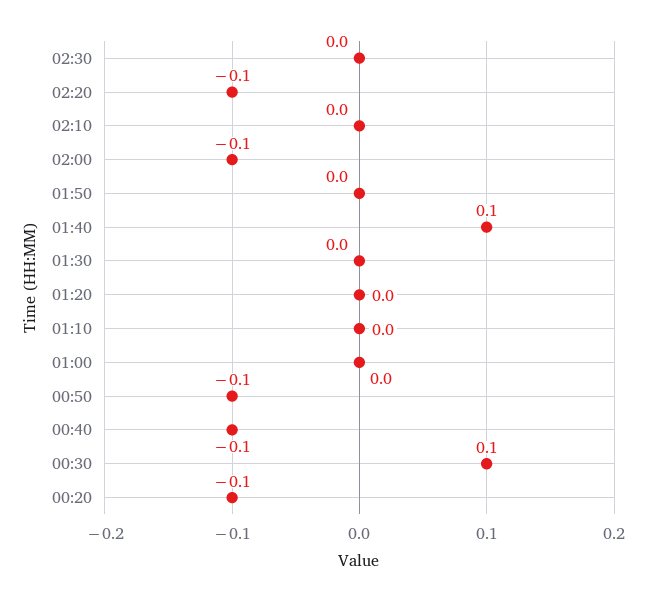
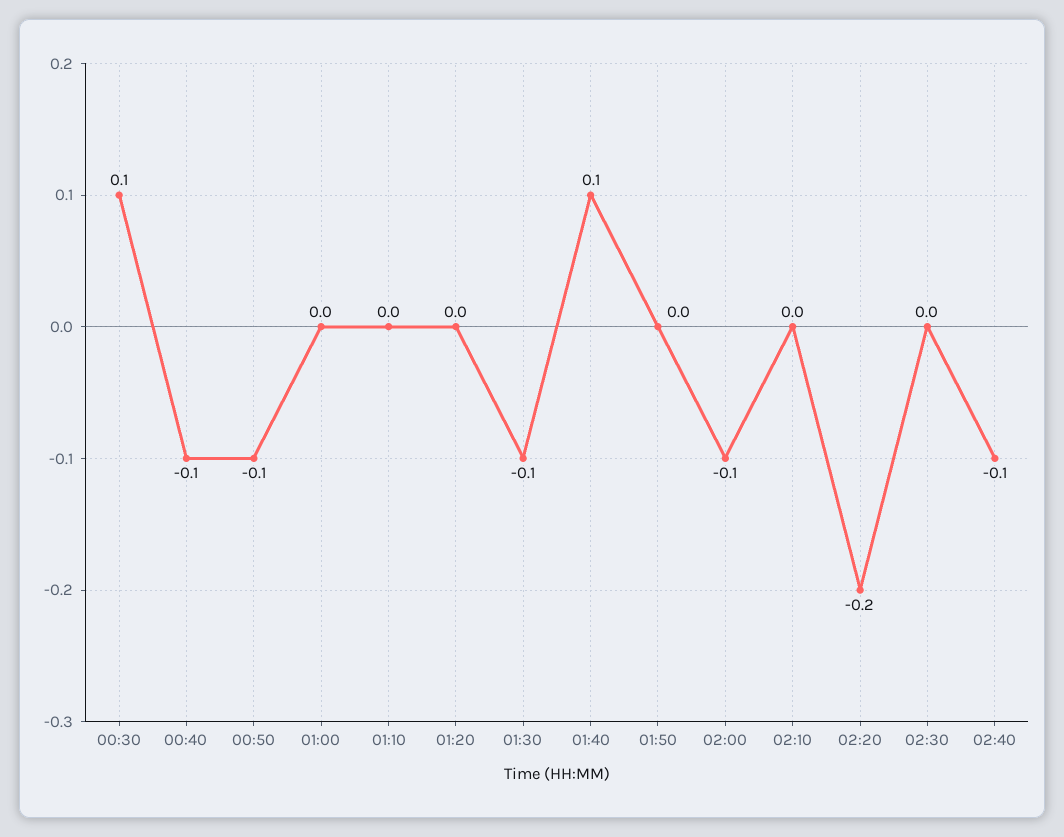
02:20: -0.1 -> -0.2
01:30: 0 -> -0.1
00:20: -0.1 -> none
02:40: none -> -0.1

